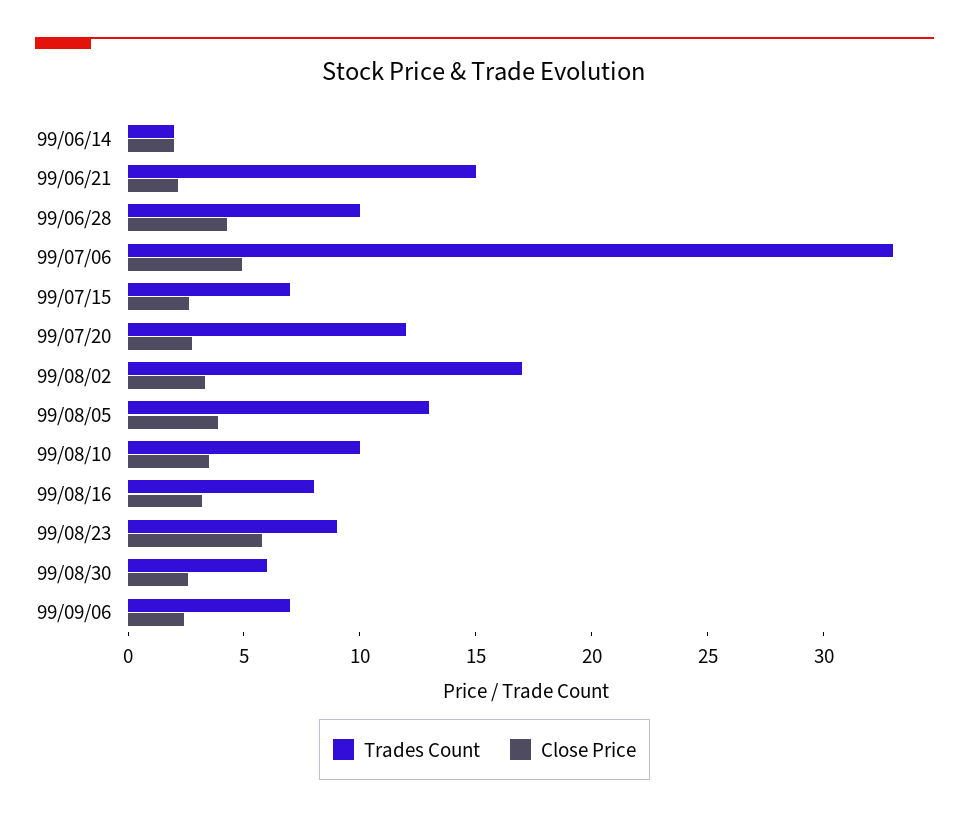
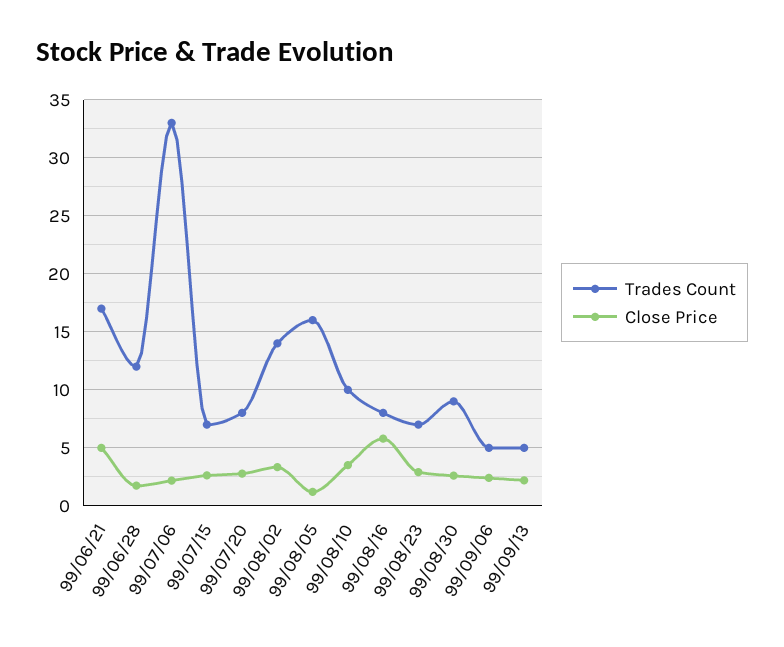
Trades Count, 99/06/14: 2 -> none
Close Price, 99/06/14: 2 -> none
Trades Count, 99/06/21: 15 -> 17
Close Price, 99/06/21: 2 -> 5
Trades Count, 99/06/28: 10 -> 12
Close Price, 99/06/28: 4 -> 2
Close Price, 99/07/06: 5 -> 2
Trades Count, 99/07/20: 12 -> 8
Trades Count, 99/08/02: 17 -> 14
Trades Count, 99/08/05: 13 -> 16
Close Price, 99/08/05: 4 -> 1
Close Price, 99/08/16: 3 -> 6
Trades Count, 99/08/23: 9 -> 7
Close Price, 99/08/23: 6 -> 3
Trades Count, 99/08/30: 6 -> 9
Trades Count, 99/09/06: 7 -> 5
Trades Count, 99/09/13: none -> 5
Close Price, 99/09/13: none -> 2

